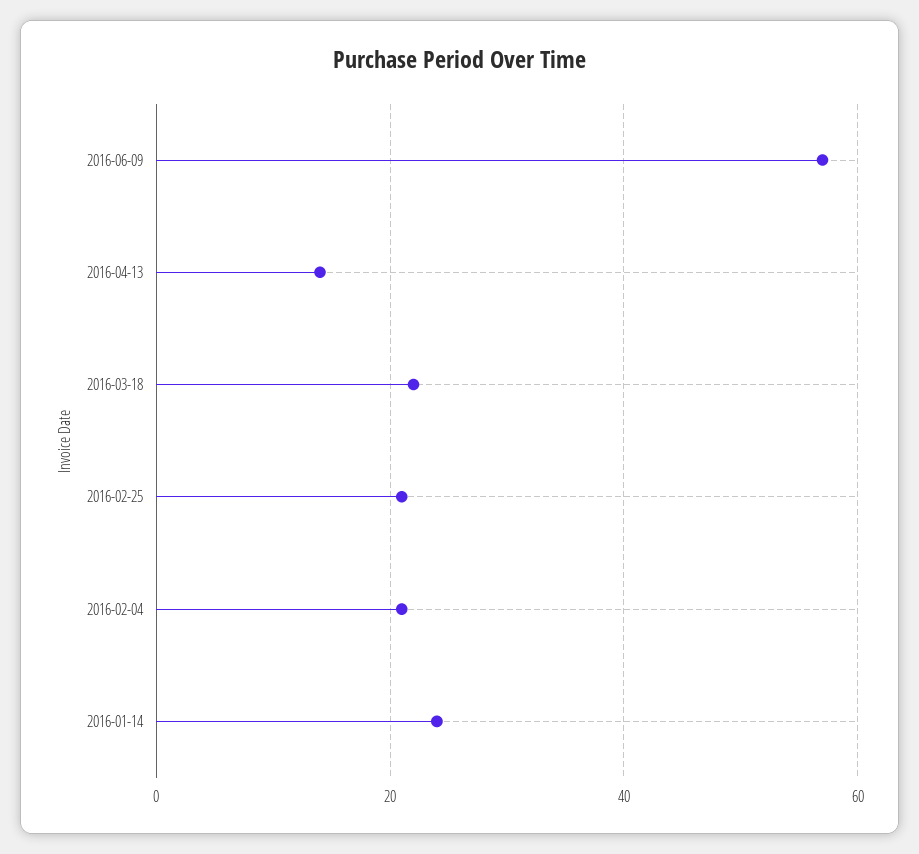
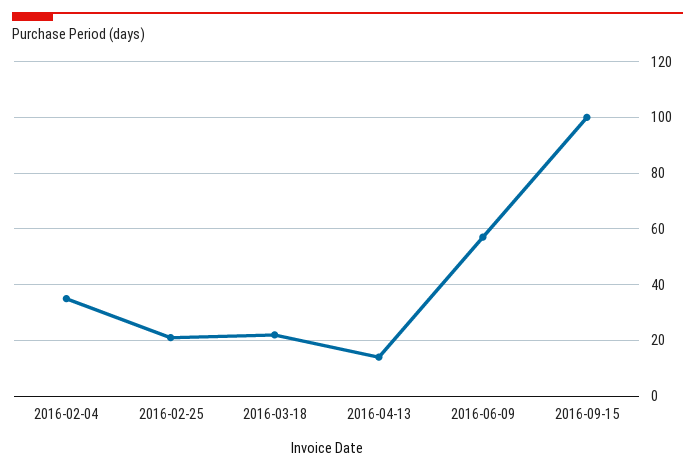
2016-02-04: 20 -> 35
2016-01-14: 25 -> none
2016-09-15: none -> 100

